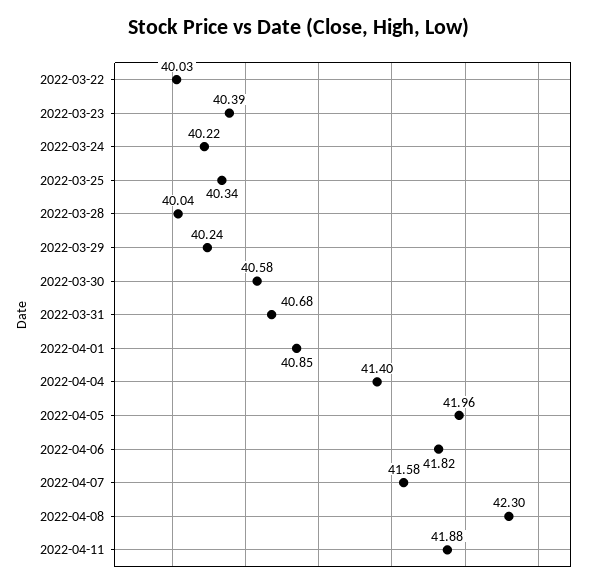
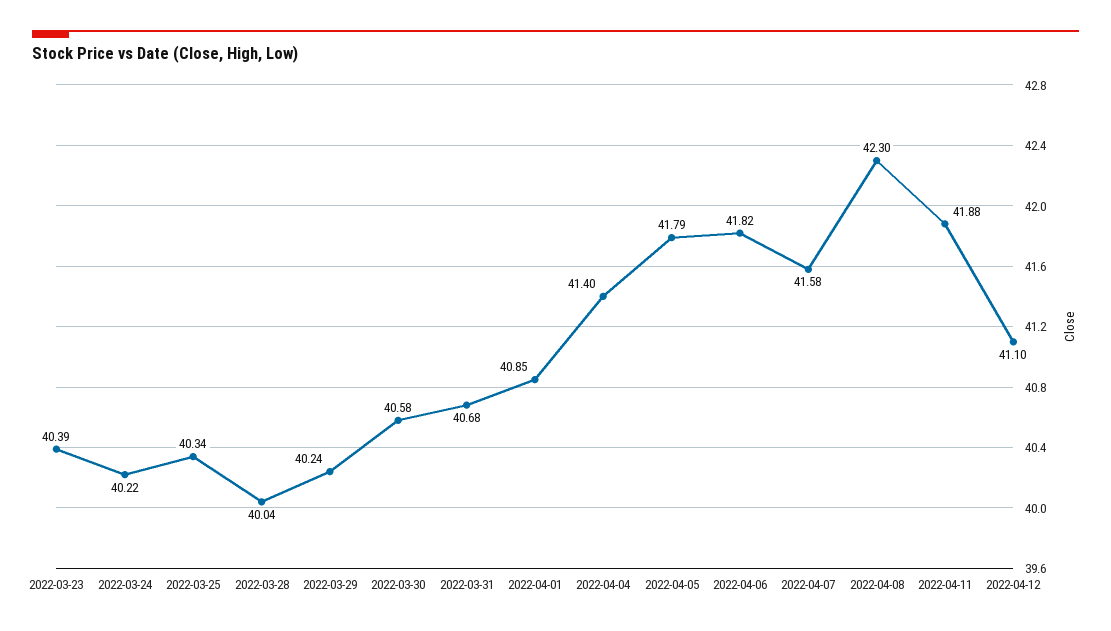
2022-03-22: 40.03 -> none
2022-04-05: 41.96 -> 41.79
2022-04-12: none -> 41.1

